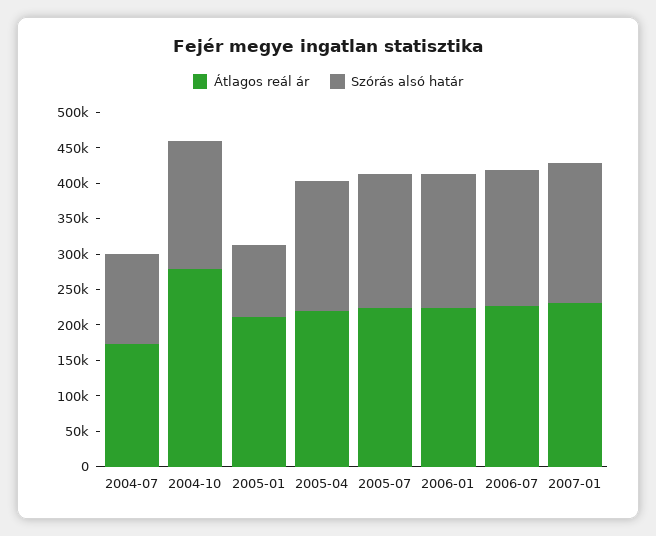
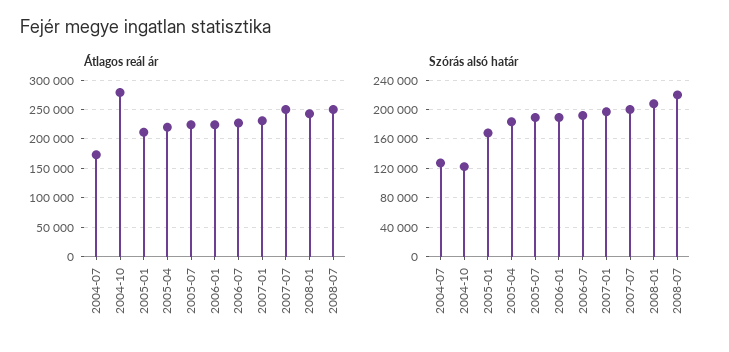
Szórás alsó határ, 2004-10: 175000 -> 120000
Szórás alsó határ, 2005-01: 100000 -> 170000
Átlagos reál ár, 2007-07: none -> 250000
Átlagos reál ár, 2008-01: none -> 250000
Átlagos reál ár, 2008-07: none -> 250000
Szórás alsó határ, 2007-07: none -> 200000
Szórás alsó határ, 2008-01: none -> 210000
Szórás alsó határ, 2008-07: none -> 220000

